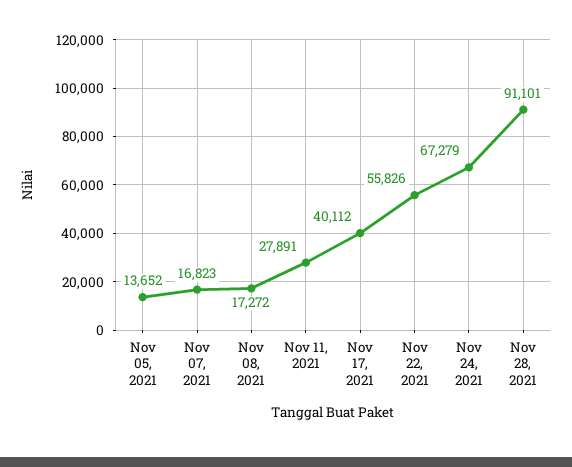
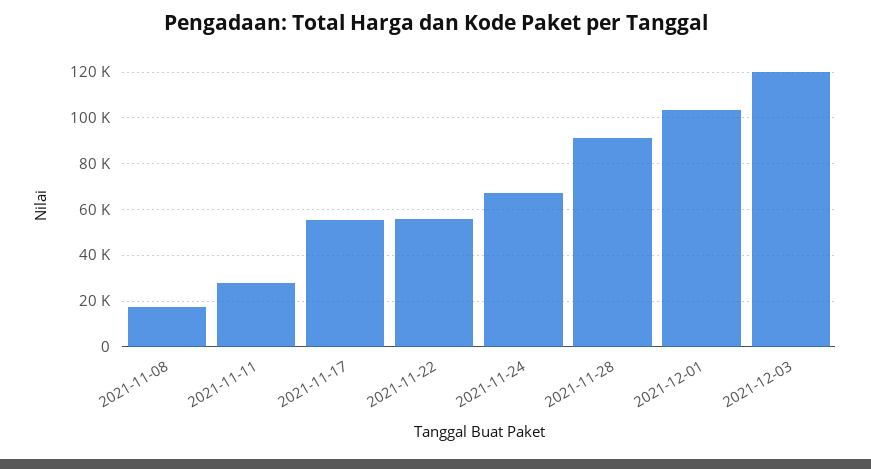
Nov 05, 2021: 13652 -> none
Nov 07, 2021: 16823 -> none
Nov 17, 2021: 40112 -> 55000
2021-12-01: none -> 105000
2021-12-03: none -> 120000

